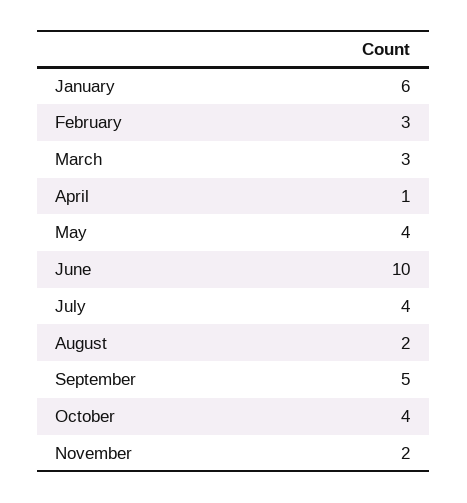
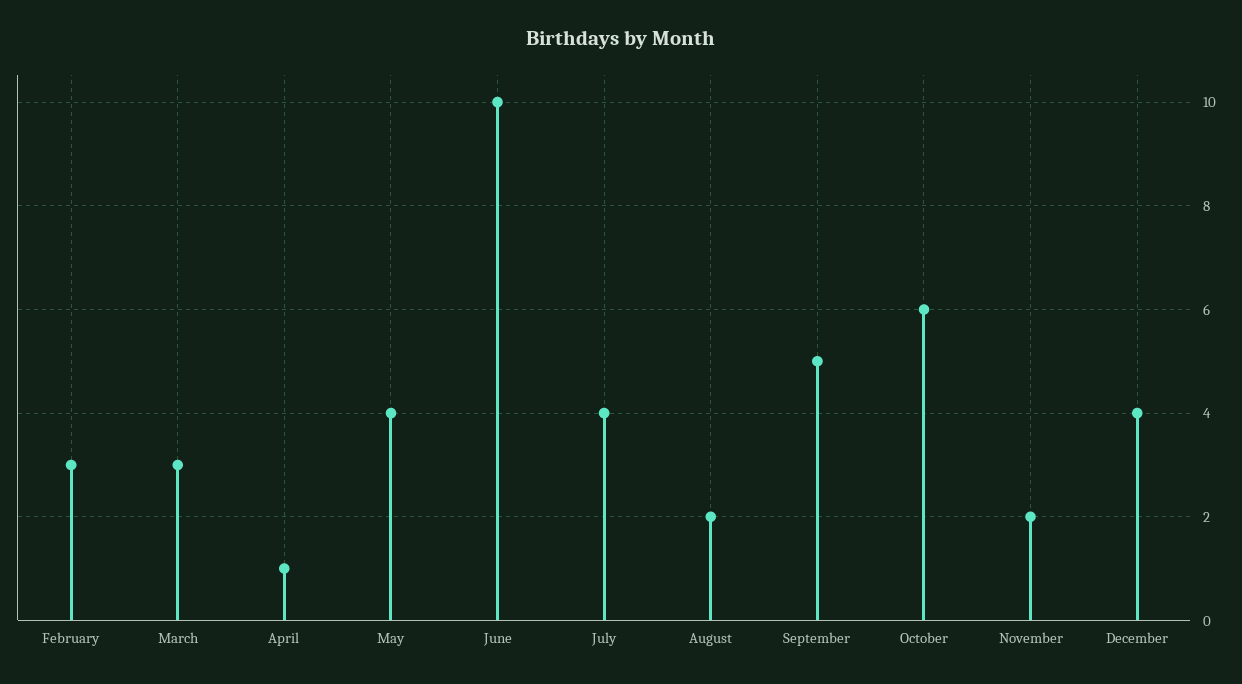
January: 6 -> none
October: 4 -> 6
December: none -> 4

